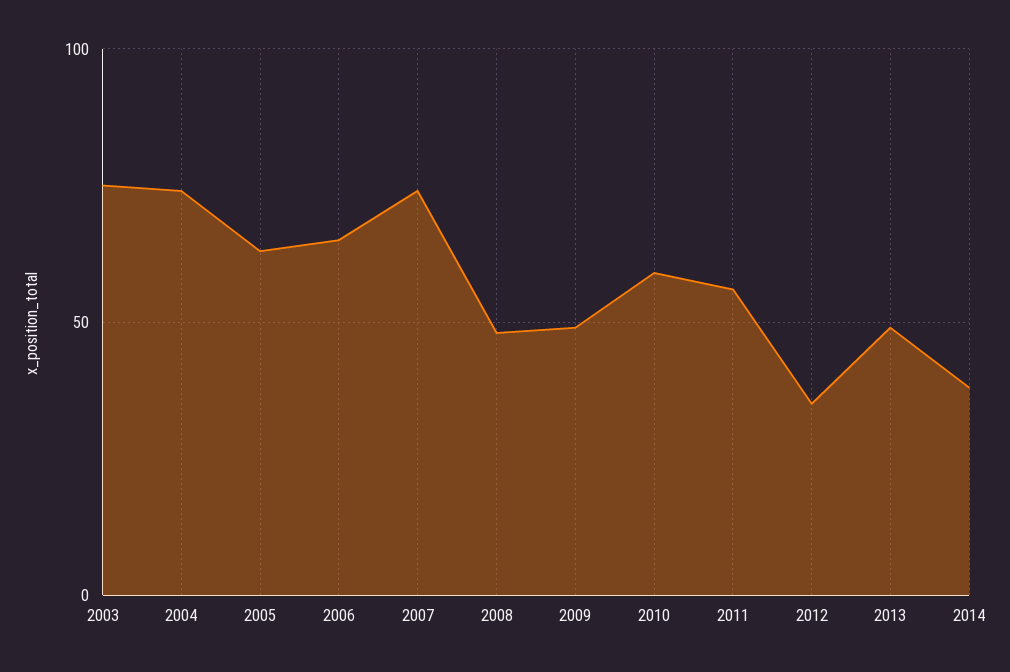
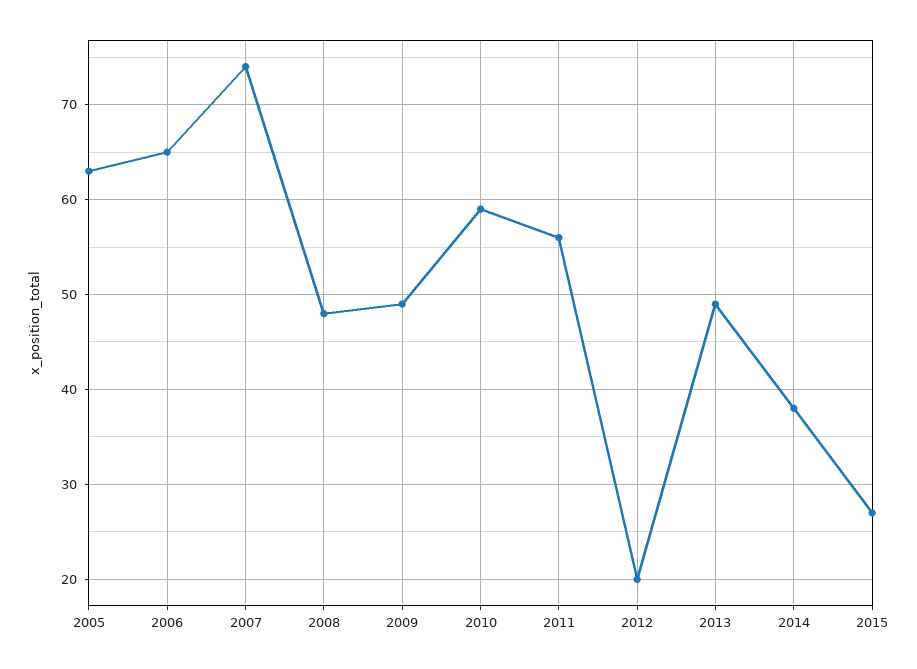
2003: 75 -> none
2004: 75 -> none
2012: 35 -> 20
2015: none -> 27

